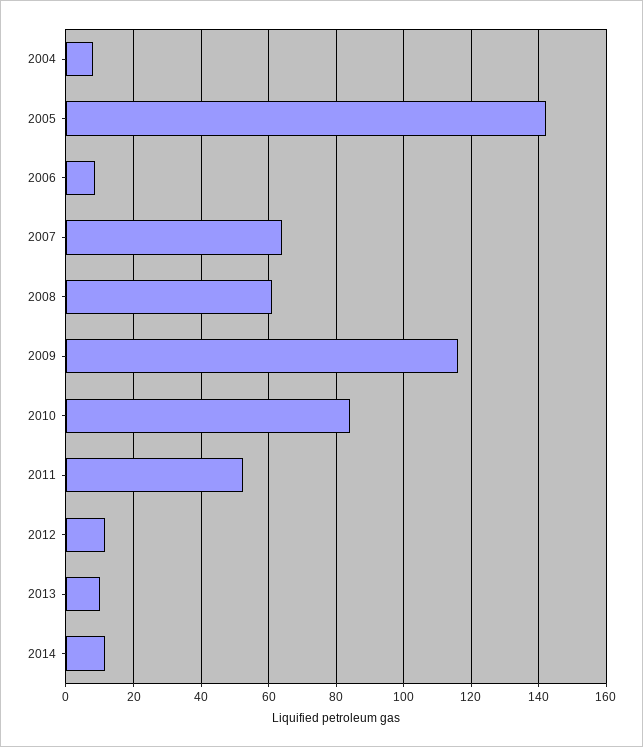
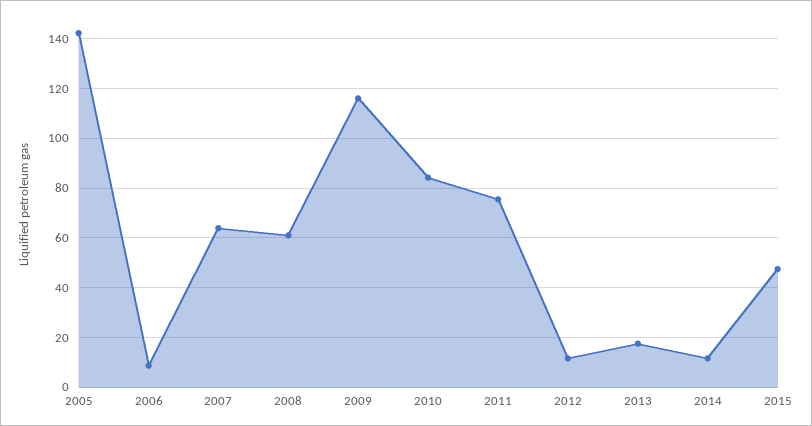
2004: 8 -> none
2011: 52 -> 75
2013: 10 -> 17.5
2015: none -> 47.5

